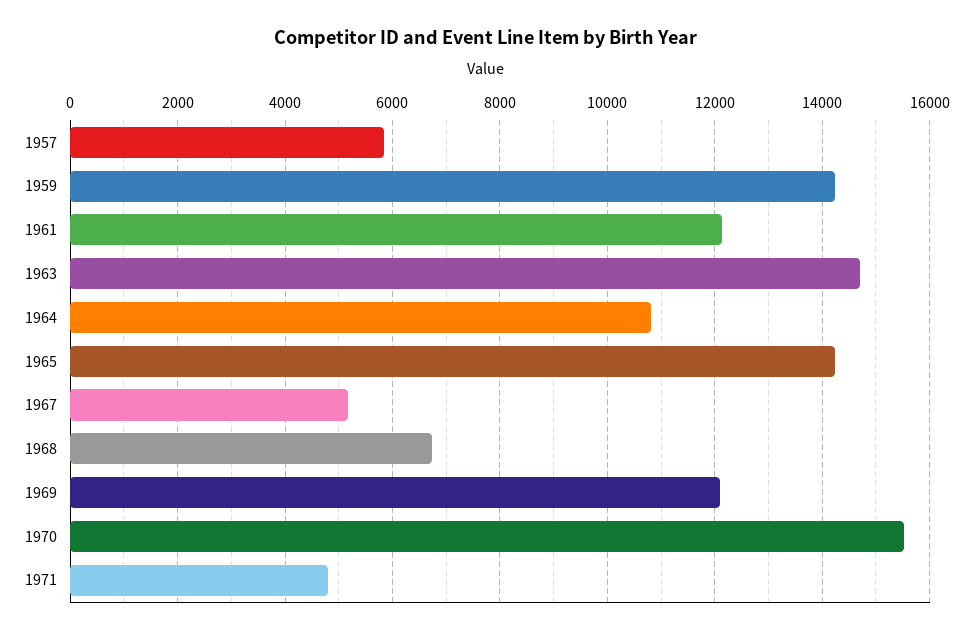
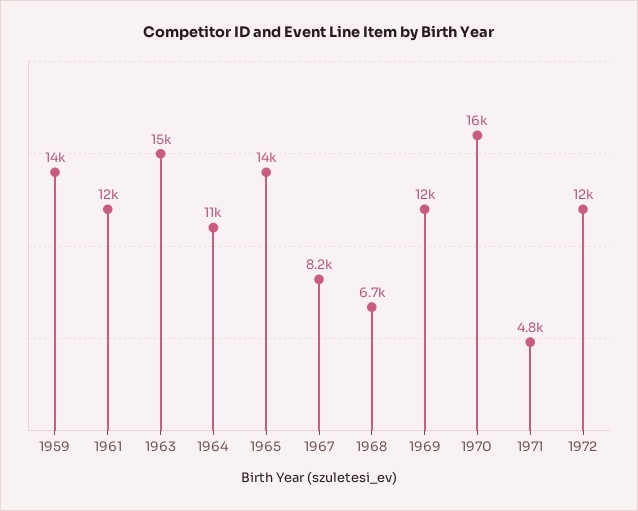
1957: 5800 -> none
1967: 5200 -> 8200
1972: none -> 12000

